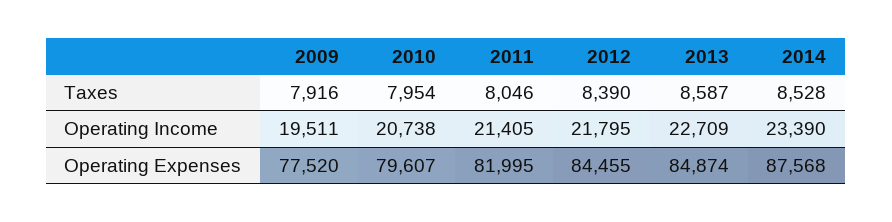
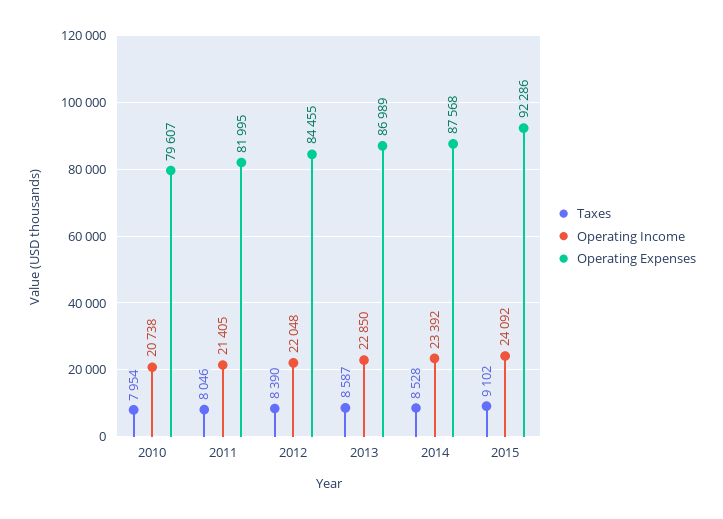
Taxes, 2009: 7916 -> none
Operating Income, 2009: 19511 -> none
Operating Income, 2012: 21795 -> 22048
Operating Income, 2013: 22709 -> 22850
Operating Income, 2014: 23390 -> 23392
Operating Expenses, 2009: 77520 -> none
Operating Expenses, 2013: 84874 -> 86989
Taxes, 2015: none -> 9102
Operating Income, 2015: none -> 24092
Operating Expenses, 2015: none -> 92286

